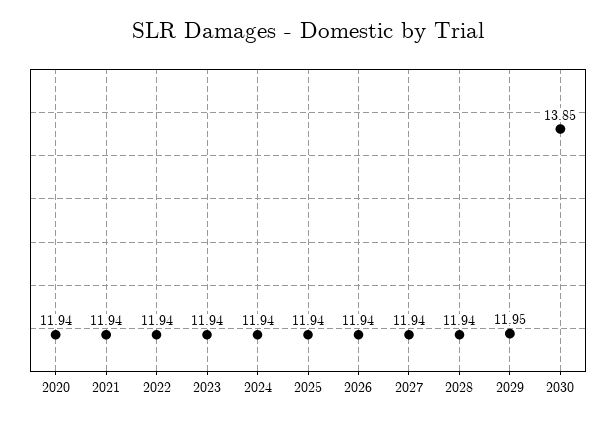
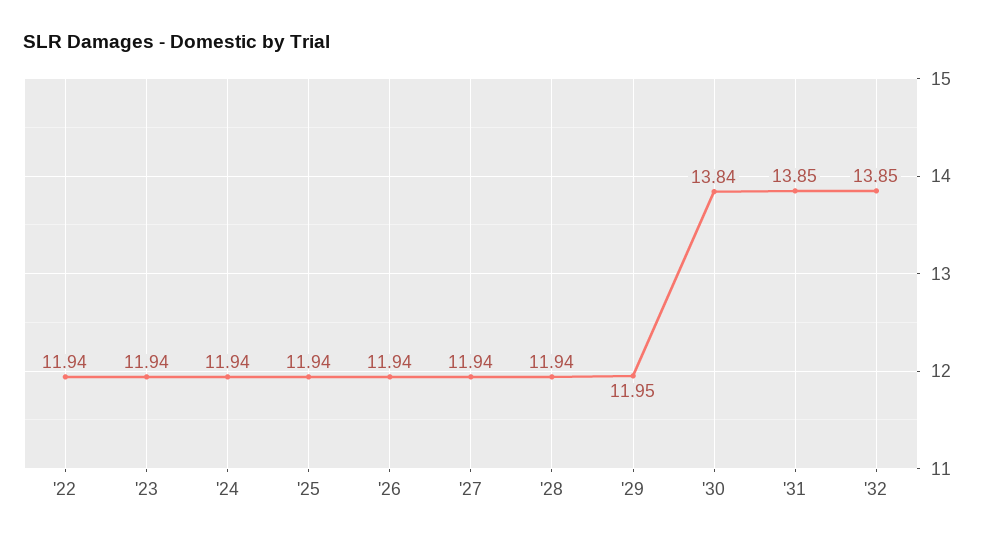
2020: 11.94 -> none
2021: 11.94 -> none
2030: 13.85 -> 13.84
'31: none -> 13.85
'32: none -> 13.85

